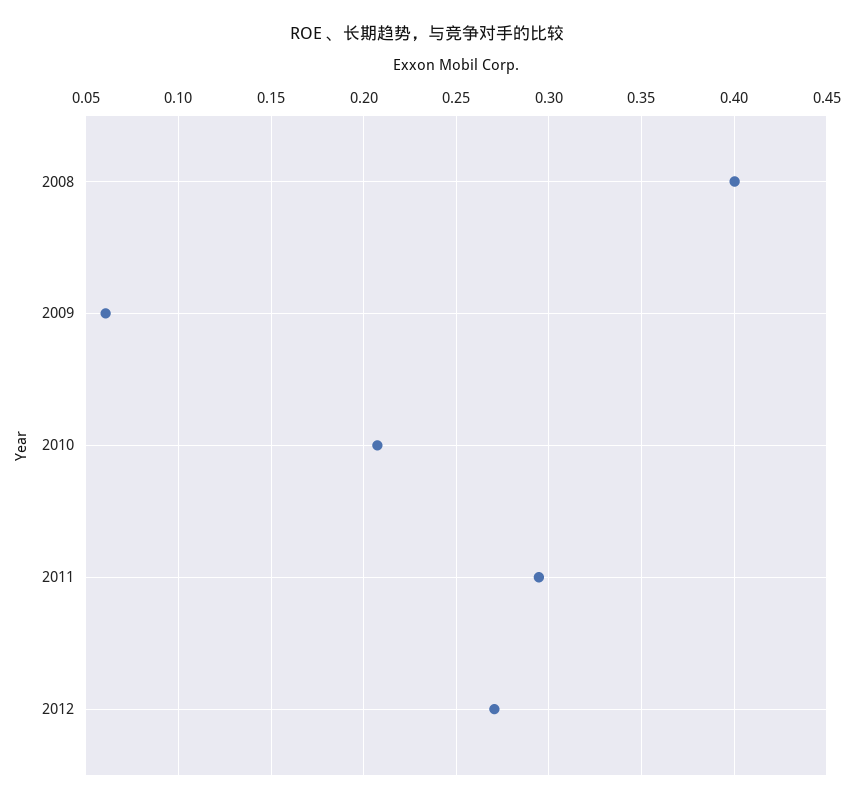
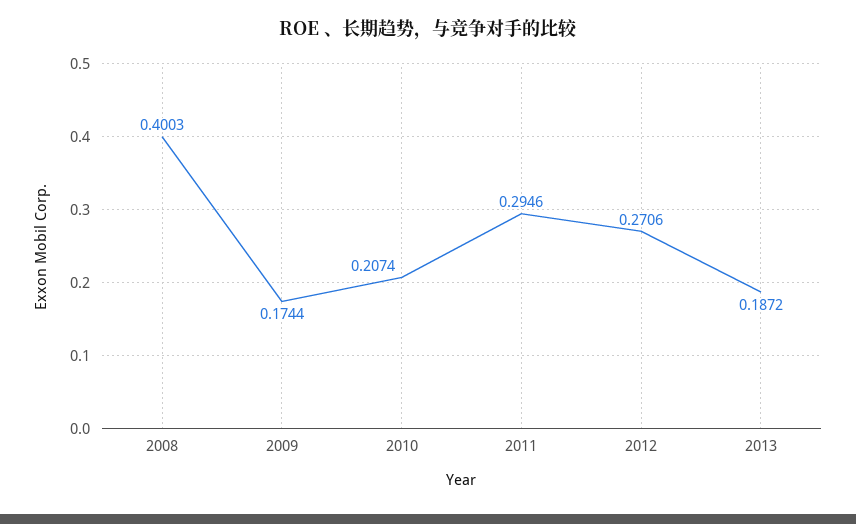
2009: 0.06 -> 0.1744
2013: none -> 0.1872

